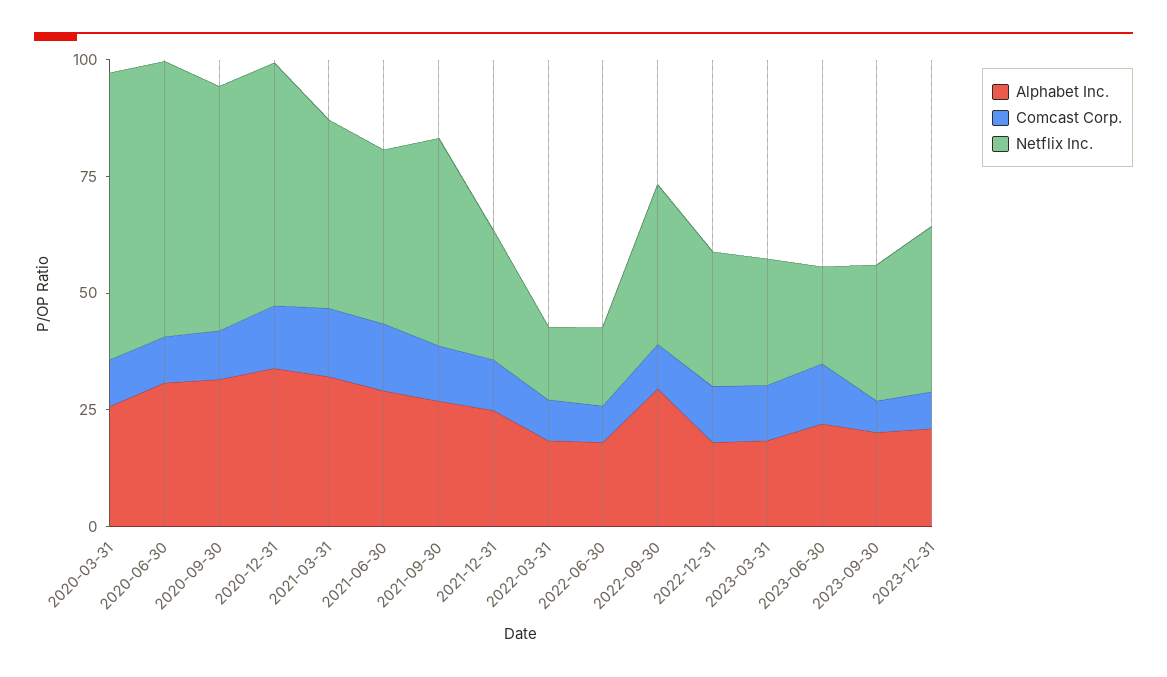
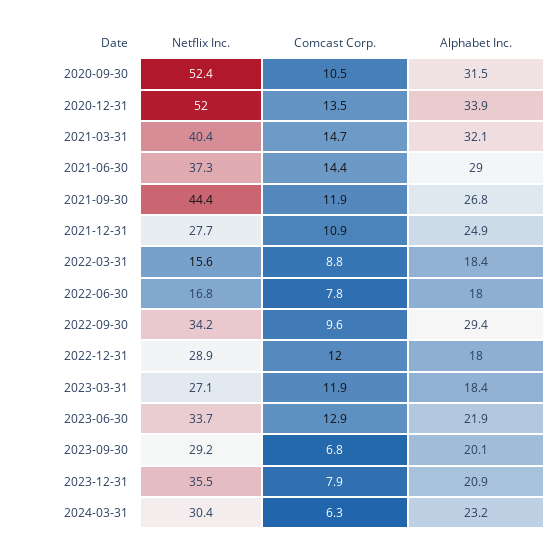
Alphabet Inc., 2020-03-31: 25 -> none
Comcast Corp., 2020-03-31: 10 -> none
Netflix Inc., 2020-03-31: 60 -> none
Alphabet Inc., 2020-06-30: 30 -> none
Comcast Corp., 2020-06-30: 10 -> none
Netflix Inc., 2020-06-30: 60 -> none
Netflix Inc., 2023-06-30: 20 -> 33.7
Netflix Inc., 2024-03-31: none -> 30.4
Comcast Corp., 2024-03-31: none -> 6.3
Alphabet Inc., 2024-03-31: none -> 23.2

